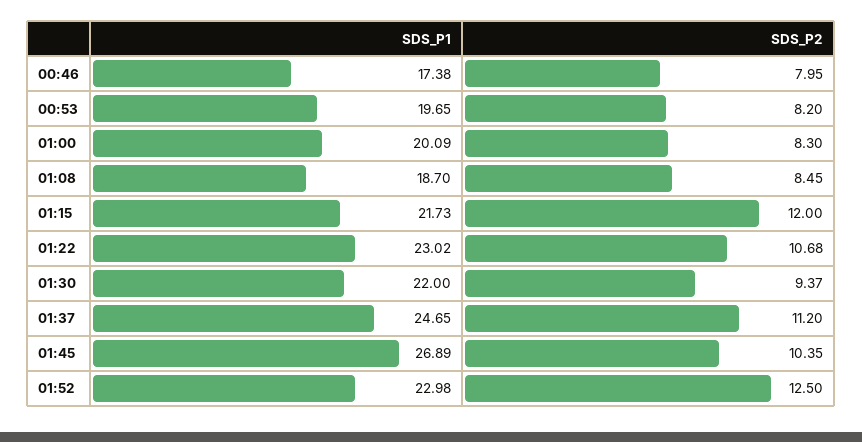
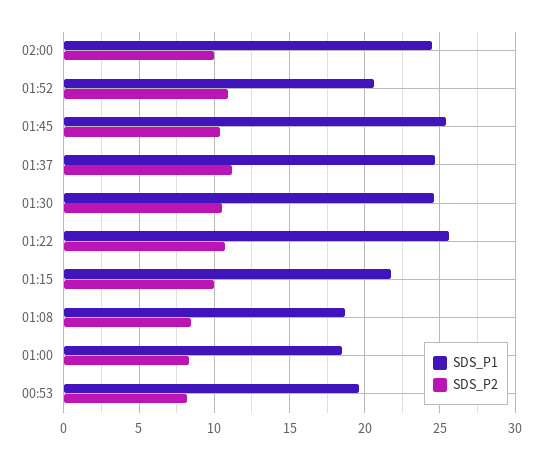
SDS_P1, 00:46: 17.38 -> none
SDS_P2, 00:46: 7.95 -> none
SDS_P1, 01:00: 20.09 -> 18.5
SDS_P2, 01:15: 12 -> 10
SDS_P1, 01:22: 23.02 -> 25.5
SDS_P1, 01:30: 22 -> 24.5
SDS_P2, 01:30: 9.37 -> 10.5
SDS_P1, 01:45: 26.89 -> 25.5
SDS_P1, 01:52: 22.98 -> 20.5
SDS_P2, 01:52: 12.5 -> 11
SDS_P1, 02:00: none -> 24.5
SDS_P2, 02:00: none -> 10

